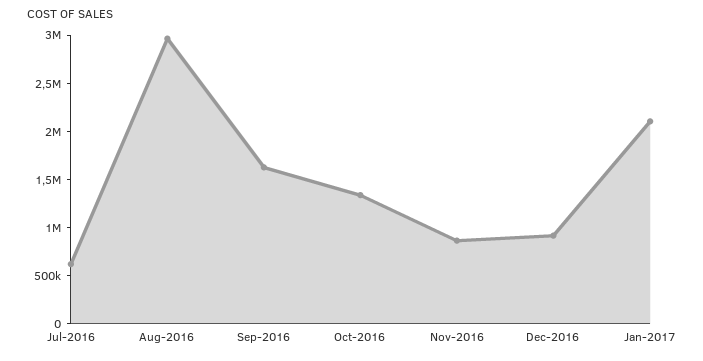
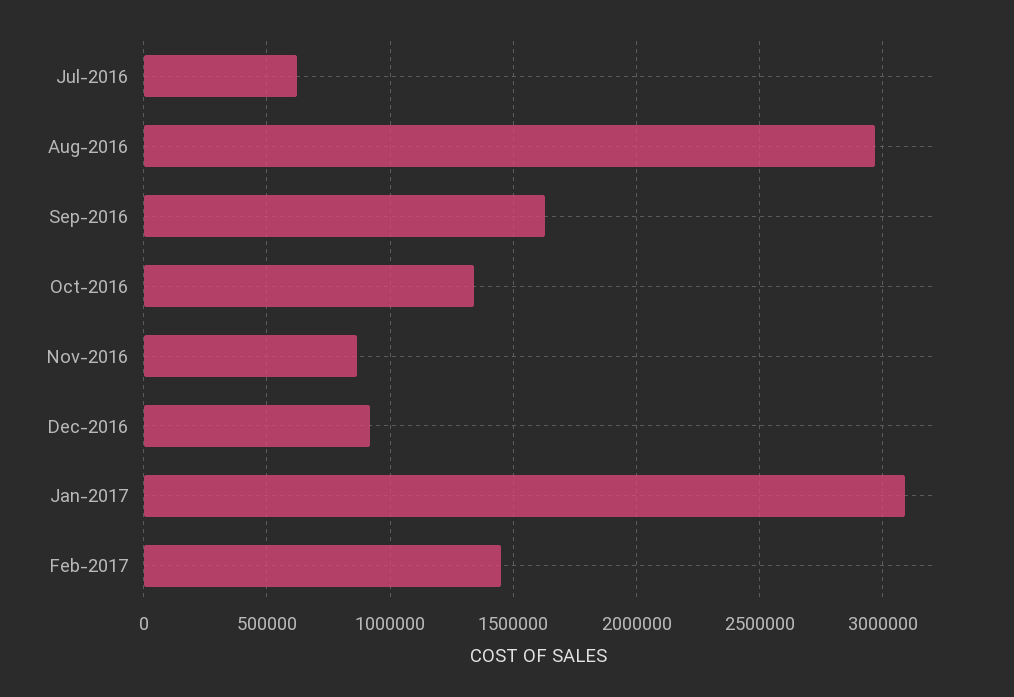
Jan-2017: 2100000 -> 3100000
Feb-2017: none -> 1450000

